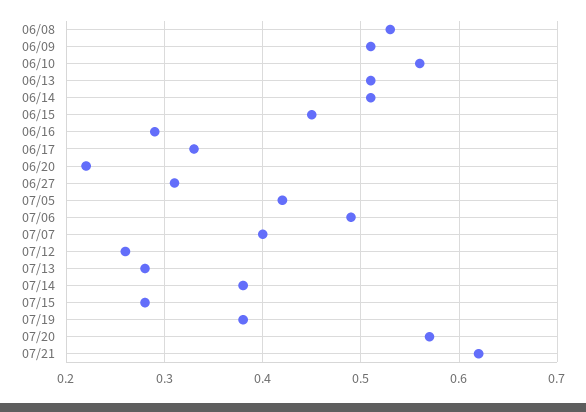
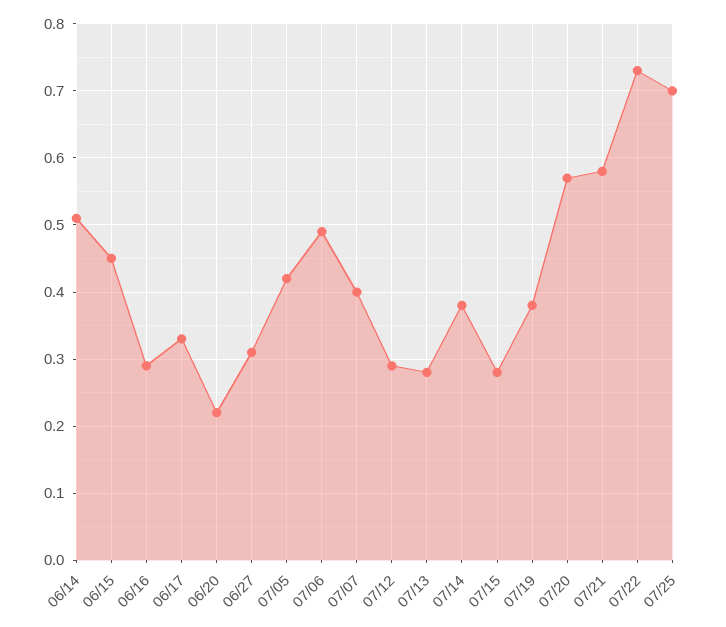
06/08: 0.53 -> none
06/09: 0.51 -> none
06/10: 0.56 -> none
06/13: 0.51 -> none
07/12: 0.26 -> 0.29
07/21: 0.62 -> 0.58
07/22: none -> 0.73
07/25: none -> 0.7

